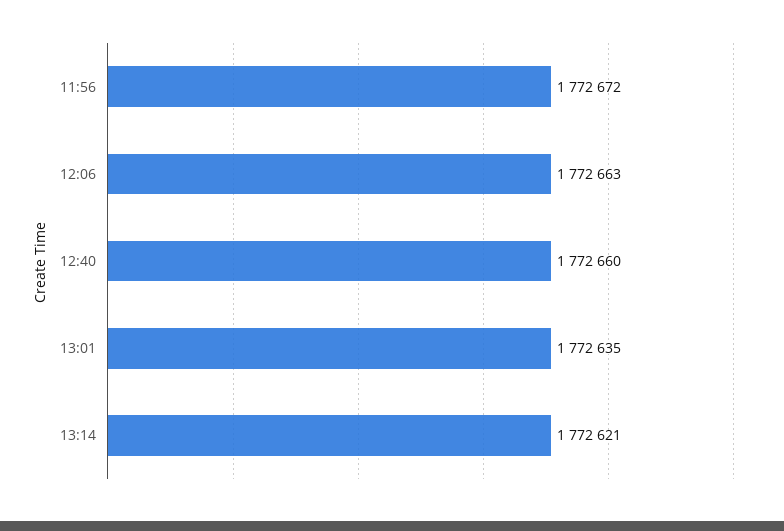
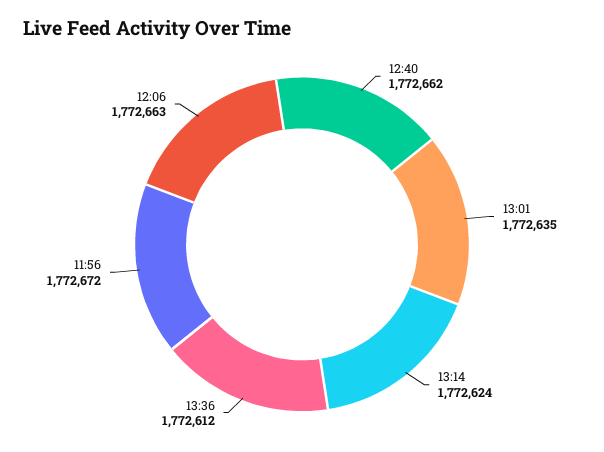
12:40: 1772660 -> 1772662
13:14: 1772621 -> 1772624
13:36: none -> 1772612

